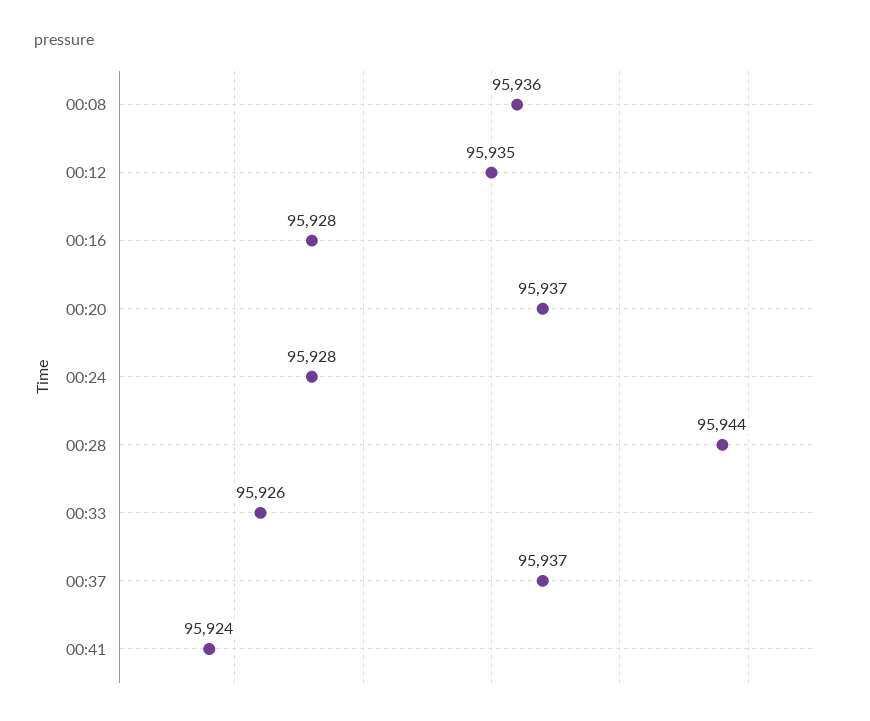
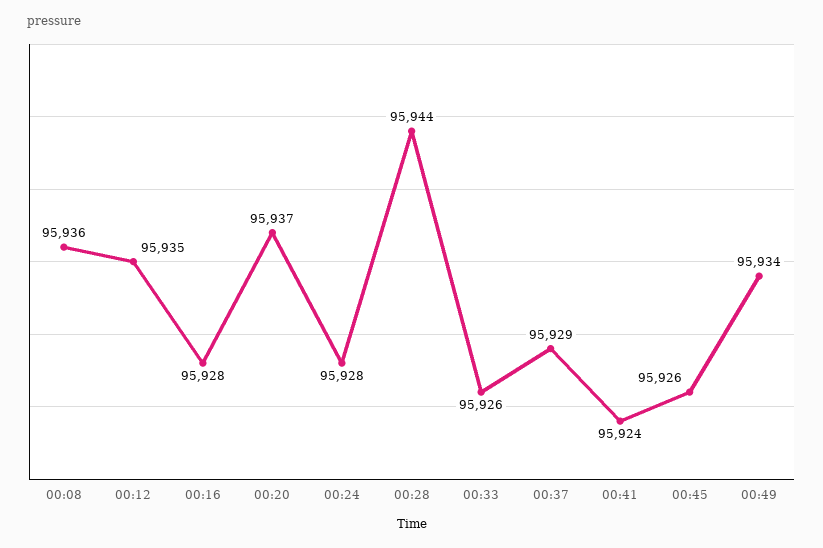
00:37: 95937 -> 95929
00:45: none -> 95926
00:49: none -> 95934

